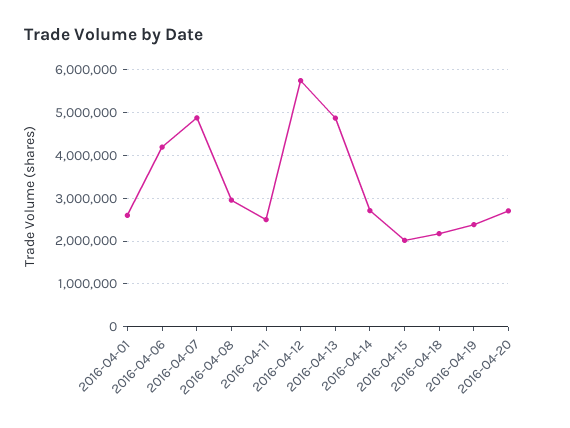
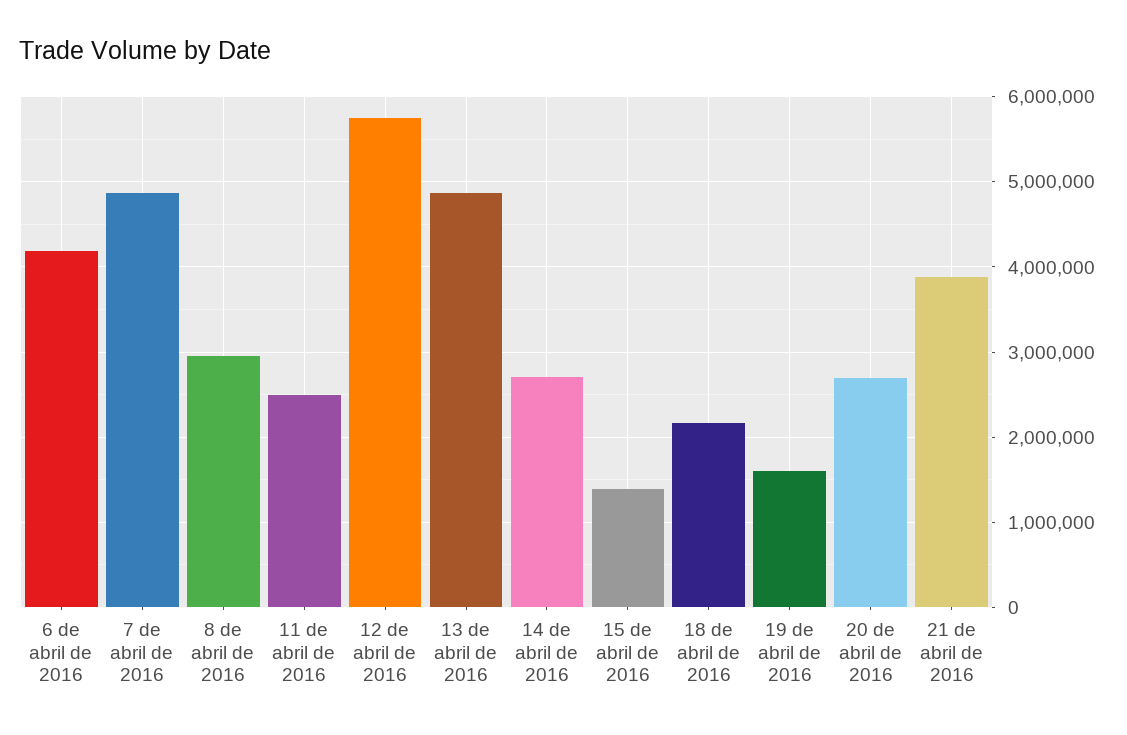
2016-04-01: 2600000 -> none
2016-04-15: 2000000 -> 1400000
2016-04-19: 2400000 -> 1600000
21 de abril de 2016: none -> 3900000

